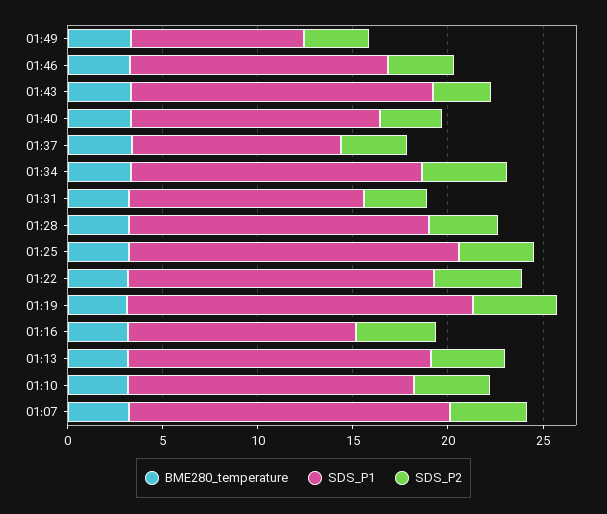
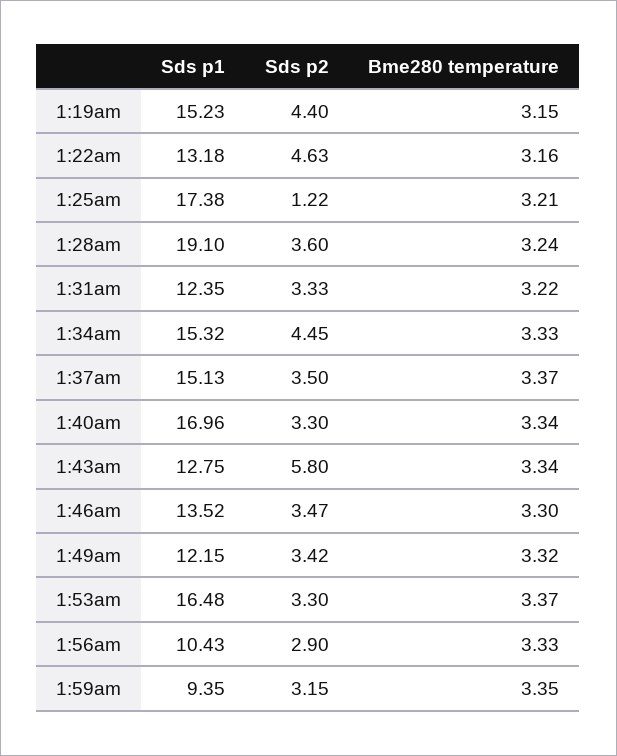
SDS_P1, 01:49: 9 -> 12.15
SDS_P1, 01:43: 16 -> 12.75
SDS_P2, 01:43: 3 -> 5.8
SDS_P1, 01:40: 13 -> 16.96
SDS_P1, 01:37: 11 -> 15.13
SDS_P1, 01:28: 16 -> 19.1
SDS_P2, 01:25: 4 -> 1.22
SDS_P1, 01:22: 16 -> 13.18
SDS_P1, 01:19: 18 -> 15.23
BME280_temperature, 01:16: 3 -> none
SDS_P1, 01:16: 12 -> none
SDS_P2, 01:16: 4 -> none
BME280_temperature, 01:13: 3 -> none
SDS_P1, 01:13: 16 -> none
SDS_P2, 01:13: 4 -> none
BME280_temperature, 01:10: 3 -> none
SDS_P1, 01:10: 15 -> none
SDS_P2, 01:10: 4 -> none
BME280_temperature, 01:07: 3 -> none
SDS_P1, 01:07: 17 -> none
SDS_P2, 01:07: 4 -> none
SDS_P1, 1:53am: none -> 16.48
SDS_P2, 1:53am: none -> 3.3
BME280_temperature, 1:53am: none -> 3.37
SDS_P1, 1:56am: none -> 10.43
SDS_P2, 1:56am: none -> 2.9
BME280_temperature, 1:56am: none -> 3.33
SDS_P1, 1:59am: none -> 9.35
SDS_P2, 1:59am: none -> 3.15
BME280_temperature, 1:59am: none -> 3.35

